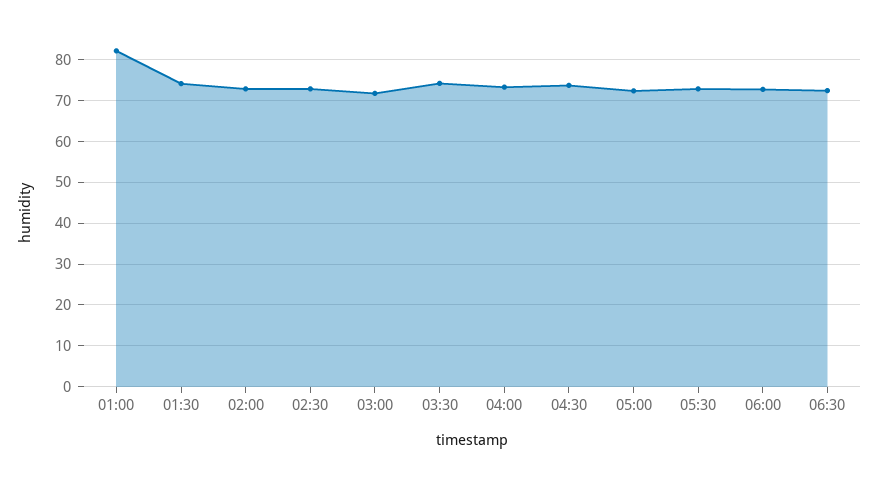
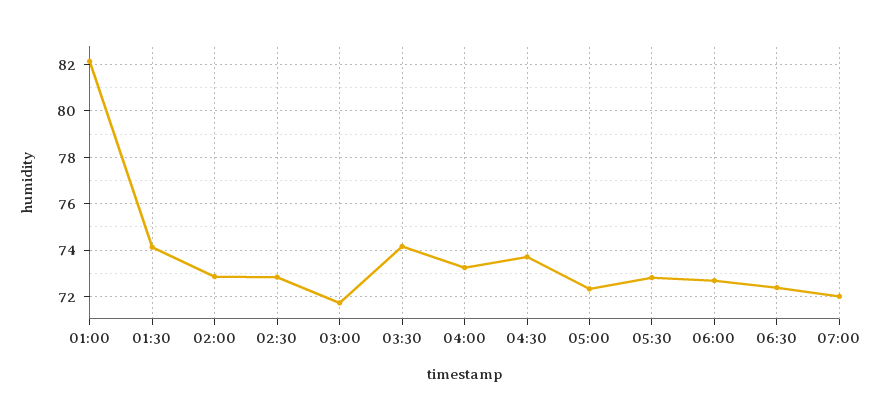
07:00: none -> 72

